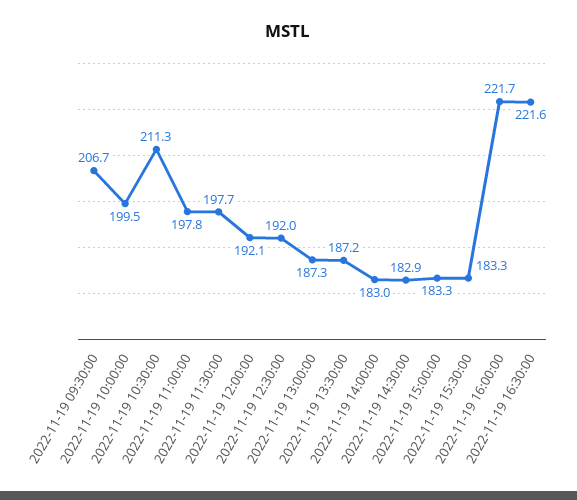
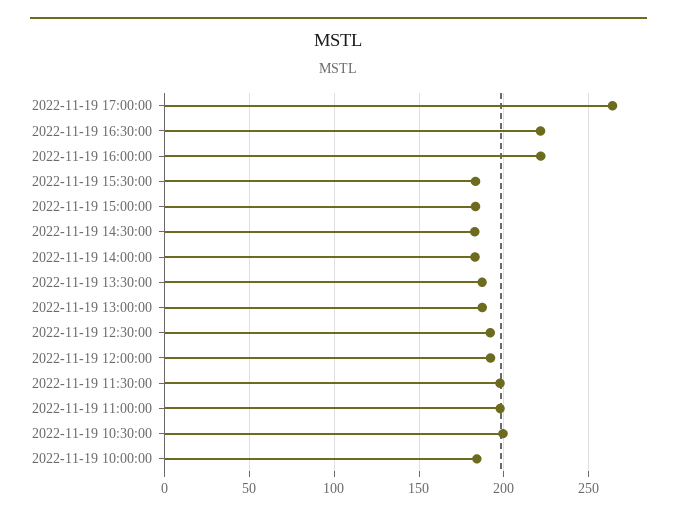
2022-11-19 09:30:00: 206.7 -> none
2022-11-19 10:00:00: 199.5 -> 185
2022-11-19 10:30:00: 211.3 -> 200
2022-11-19 17:00:00: none -> 265

